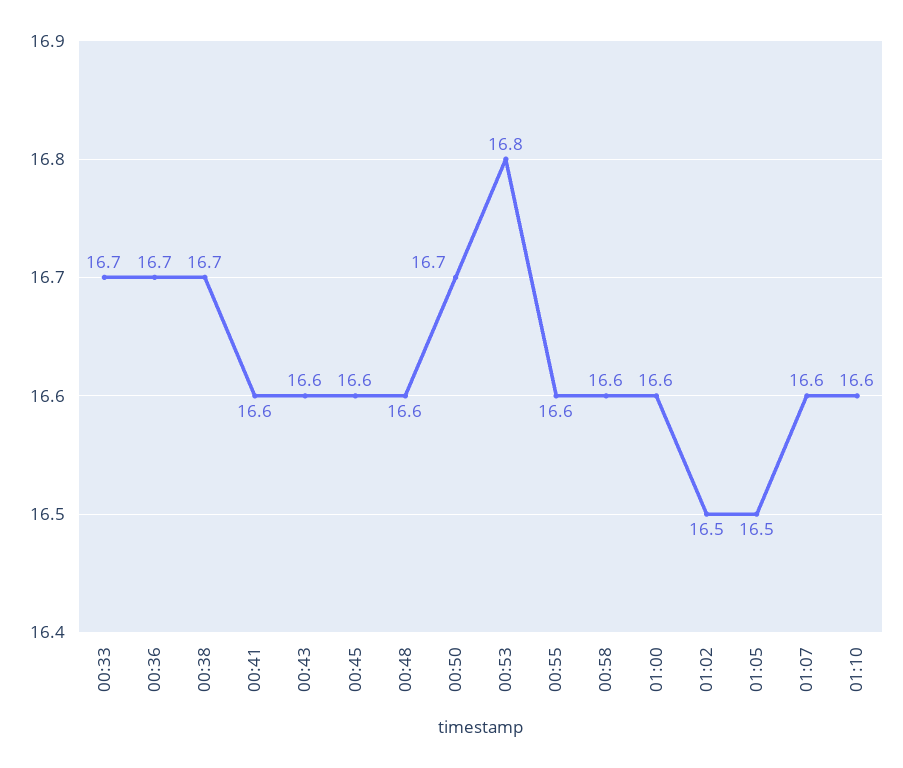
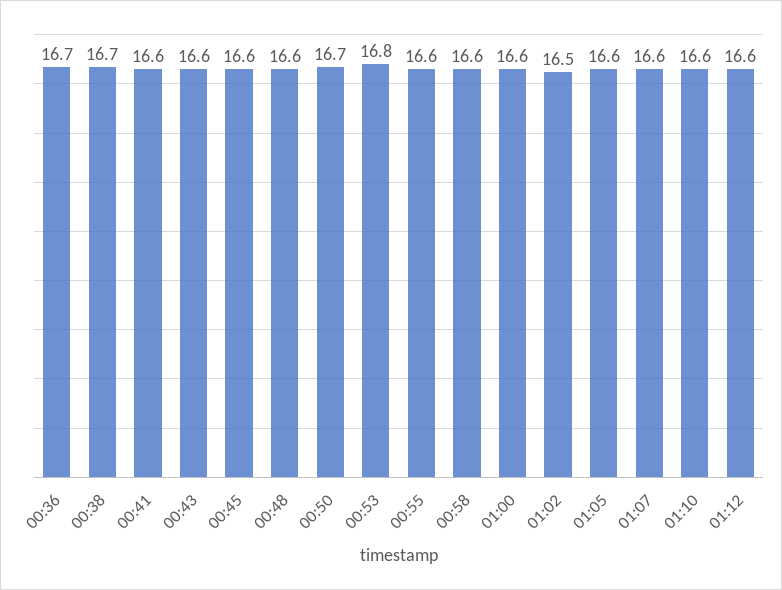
00:33: 16.7 -> none
01:05: 16.5 -> 16.6
01:12: none -> 16.6

